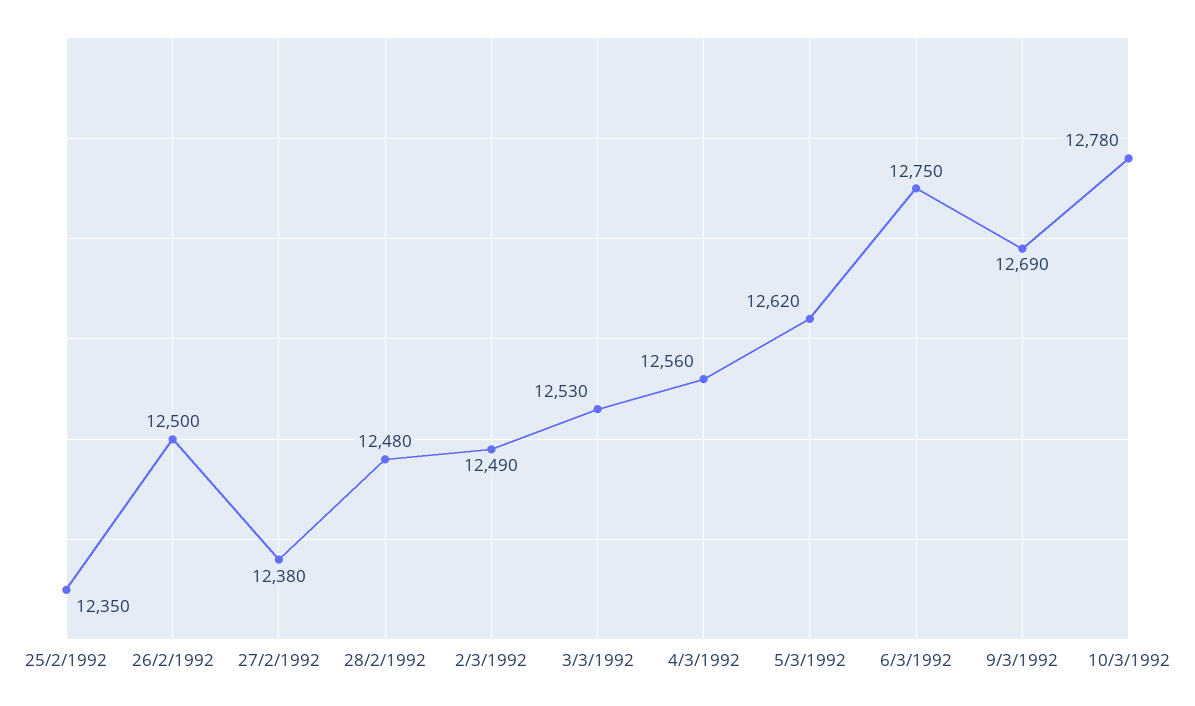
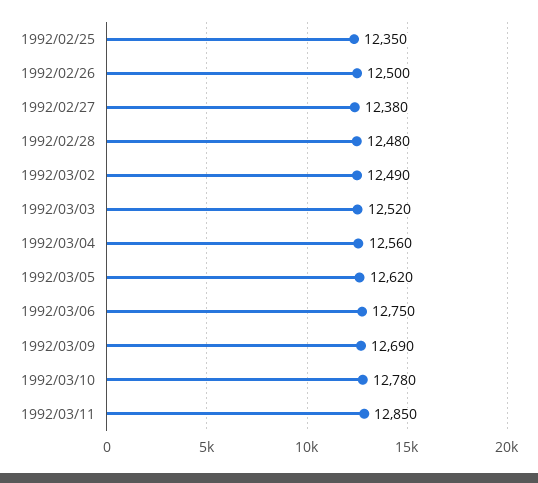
3/3/1992: 12530 -> 12520
1992/03/11: none -> 12850

